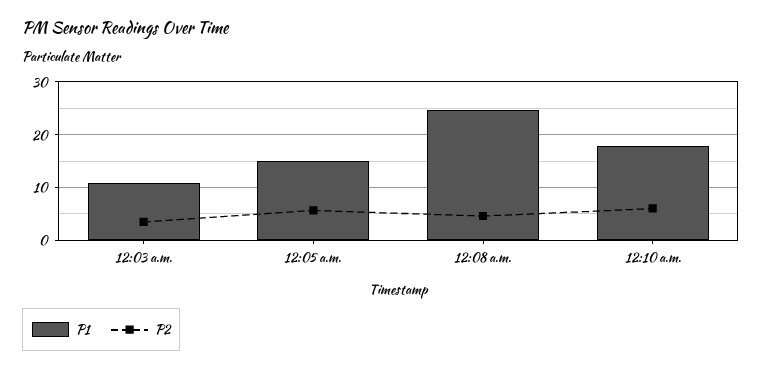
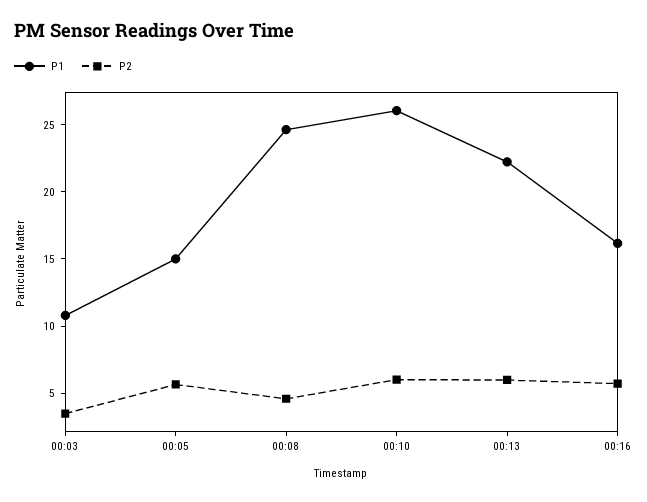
P1, 12:10 a.m.: 18 -> 26
P1, 00:13: none -> 22
P2, 00:13: none -> 6
P1, 00:16: none -> 16
P2, 00:16: none -> 6

